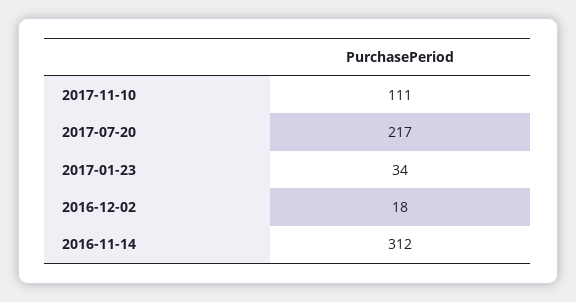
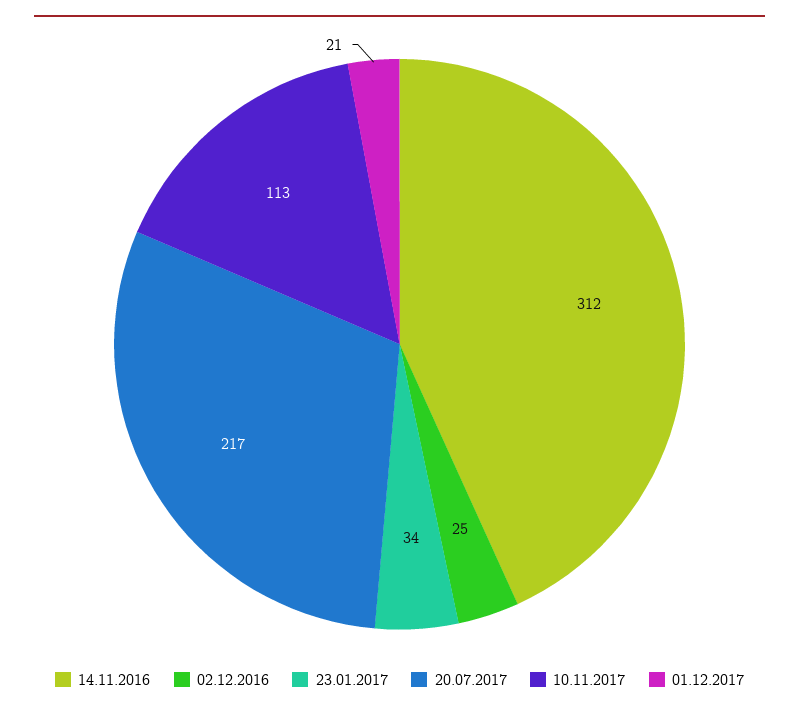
2017-11-10: 111 -> 113
2016-12-02: 18 -> 25
01.12.2017: none -> 21

